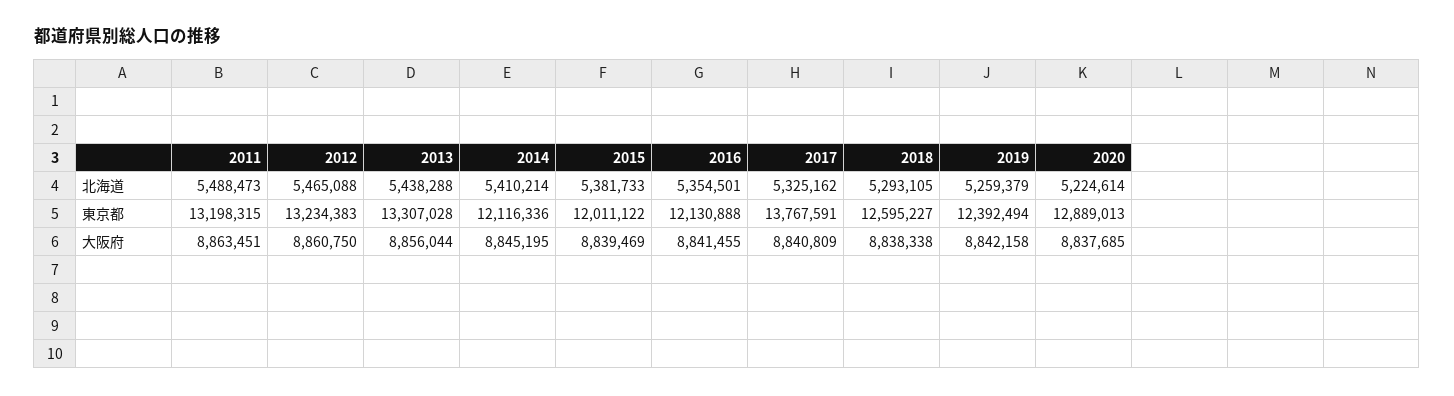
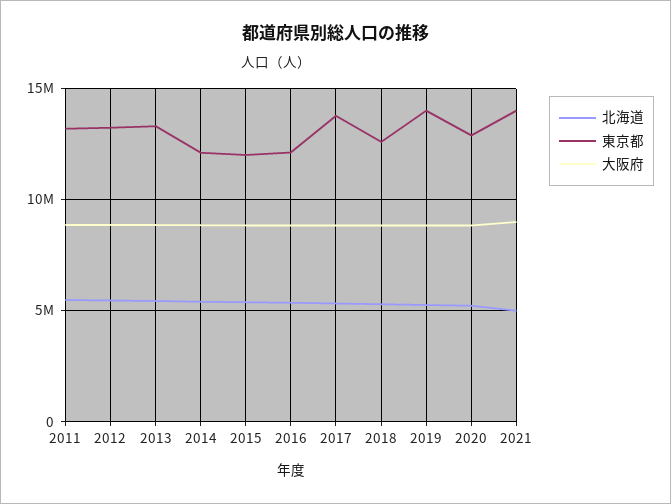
東京都, 2019: 12392494 -> 14000000
北海道, 2021: none -> 5000000
東京都, 2021: none -> 14000000
大阪府, 2021: none -> 9000000

